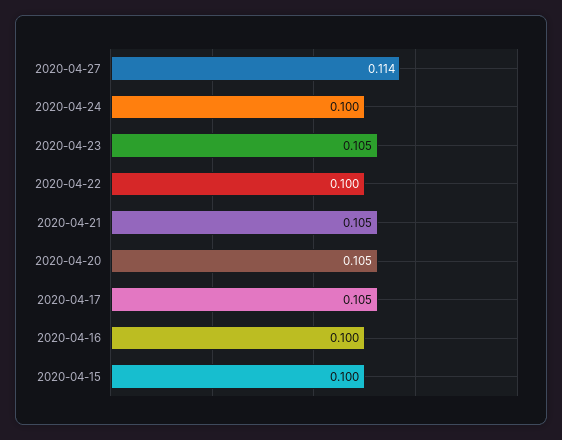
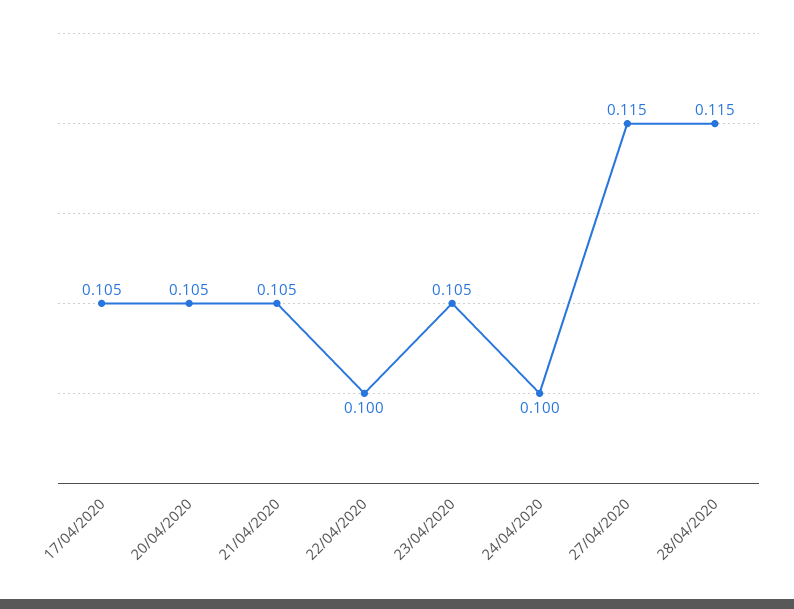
2020-04-27: 0.114 -> 0.115
2020-04-16: 0.1 -> none
2020-04-15: 0.1 -> none
28/04/2020: none -> 0.115

